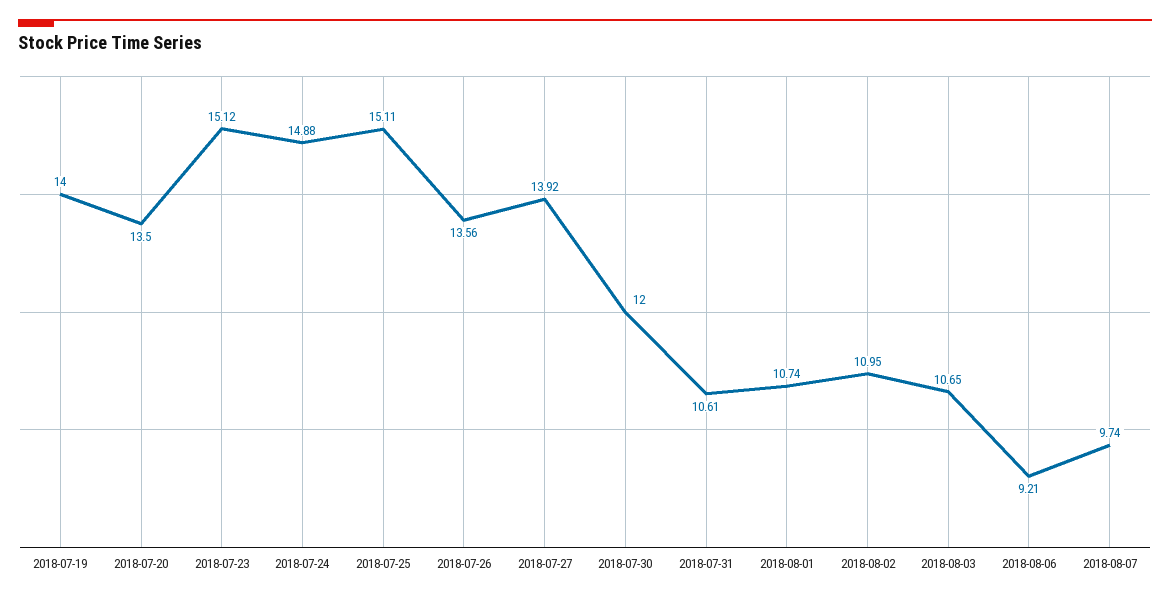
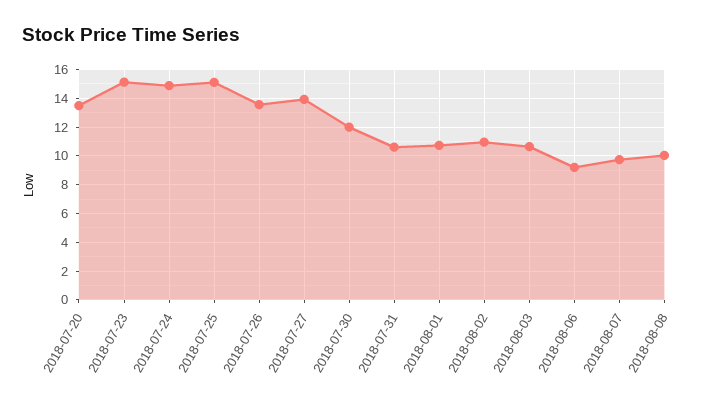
2018-07-19: 14 -> none
2018-08-08: none -> 10

